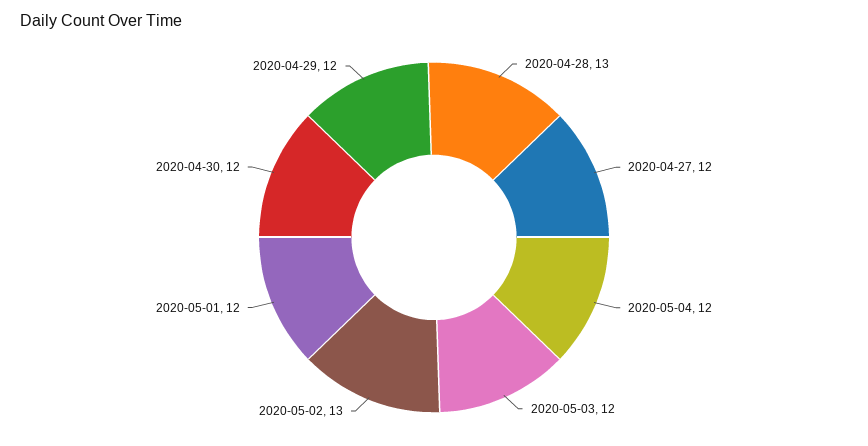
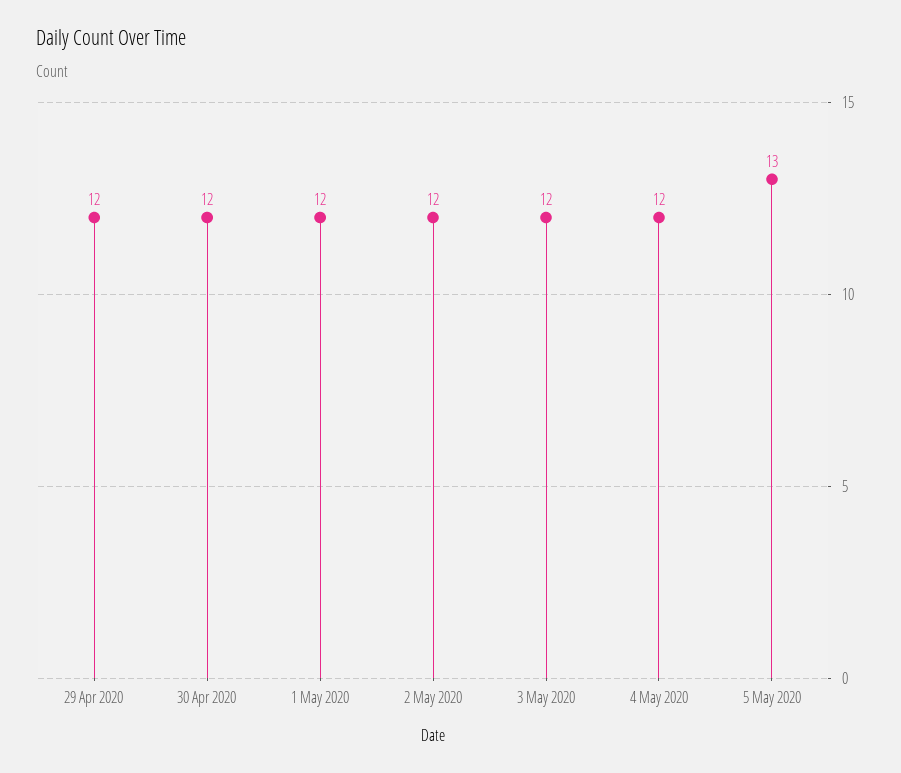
2020-04-28: 13 -> none
2020-04-27: 12 -> none
2020-05-02: 13 -> 12
5 May 2020: none -> 13

